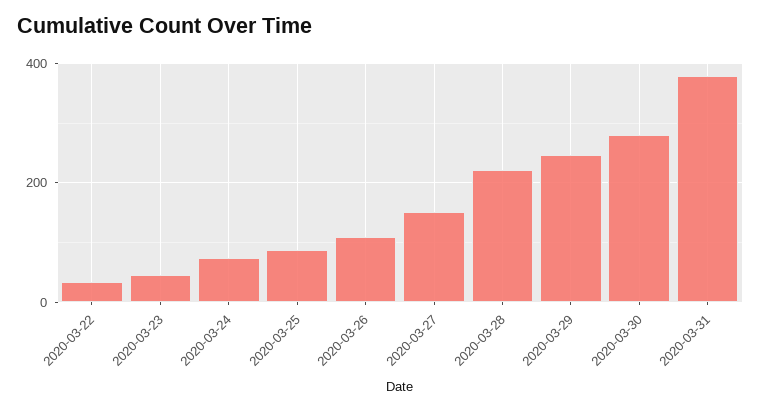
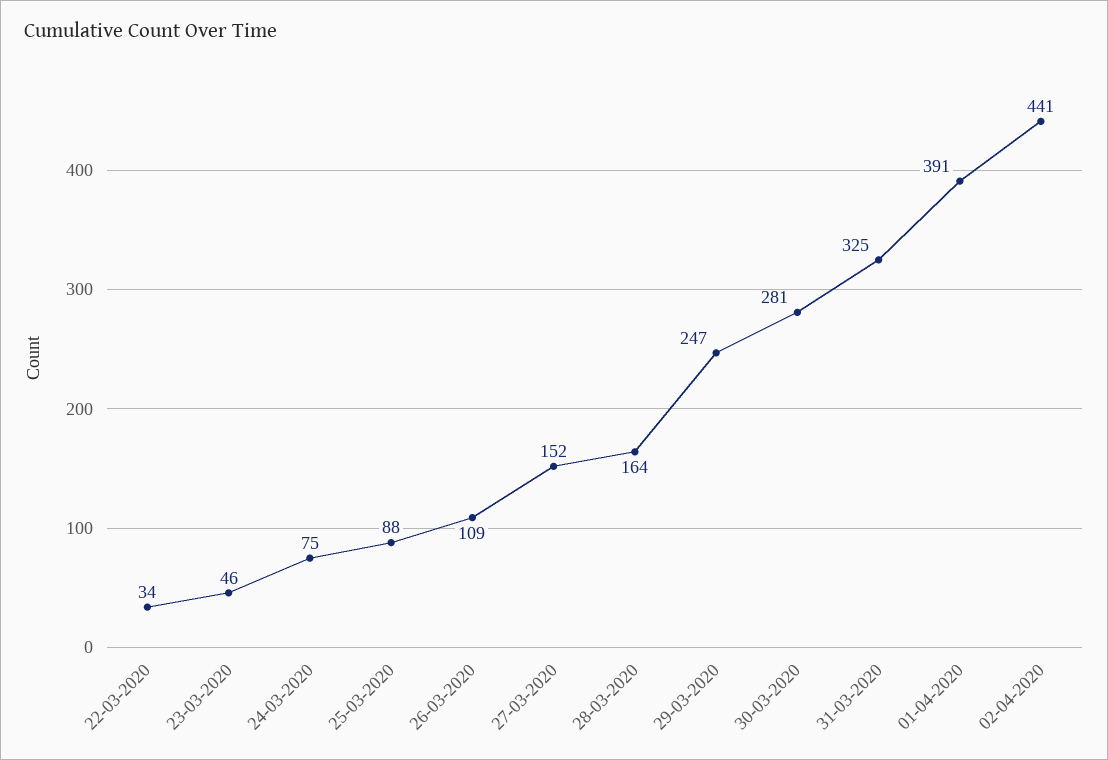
2020-03-28: 220 -> 164
2020-03-31: 380 -> 325
01-04-2020: none -> 391
02-04-2020: none -> 441

